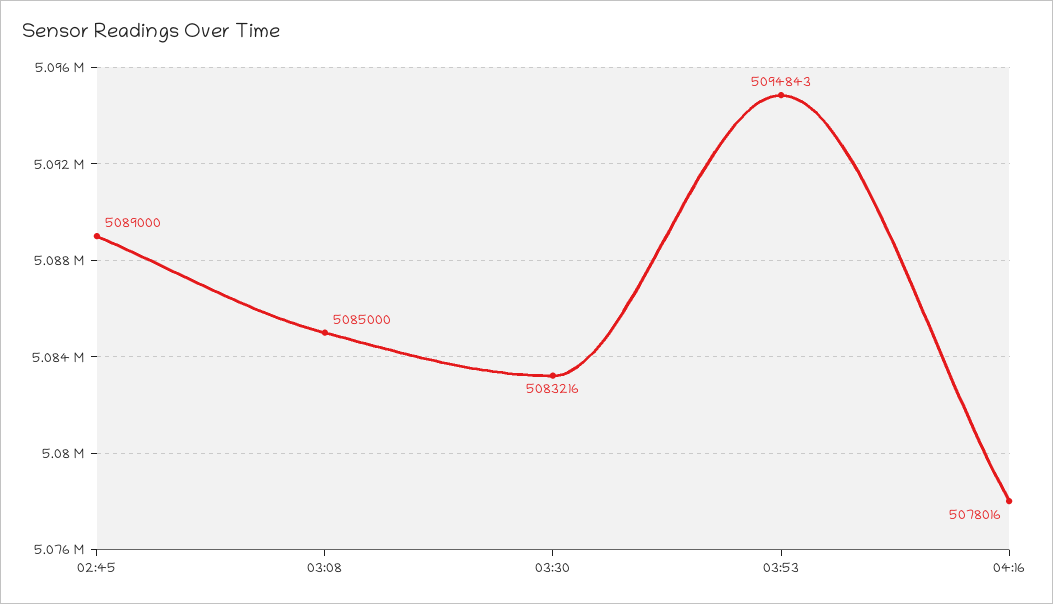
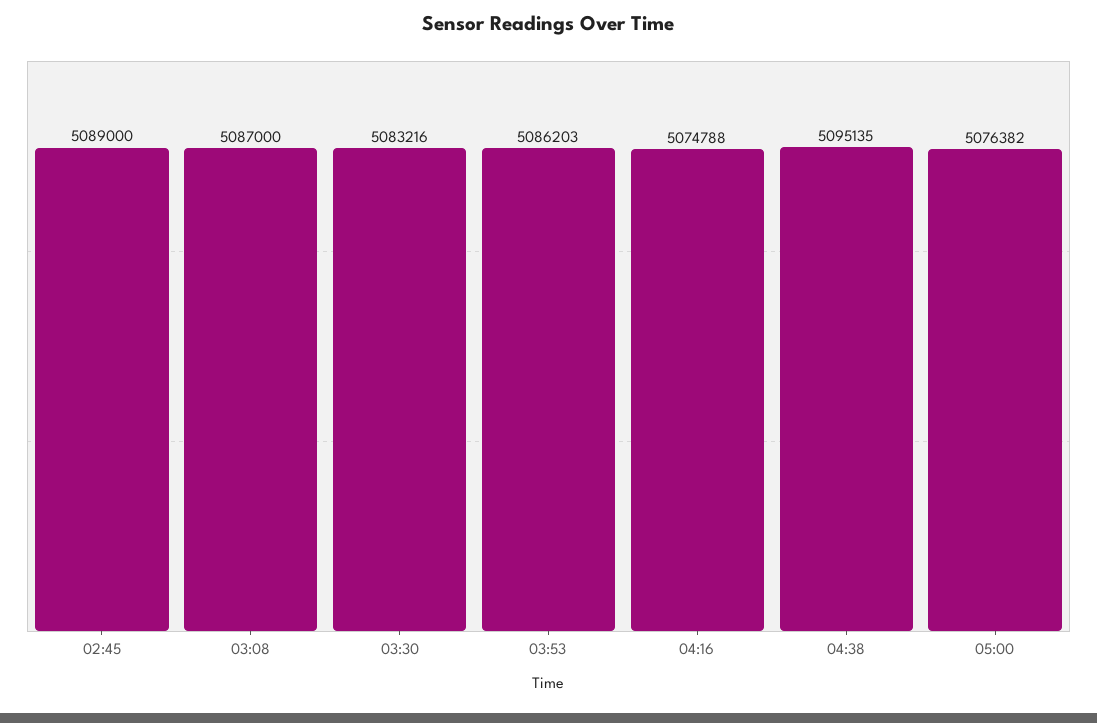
03:08: 5085000 -> 5087000
03:53: 5094843 -> 5086203
04:16: 5078016 -> 5074788
04:38: none -> 5095135
05:00: none -> 5076382

